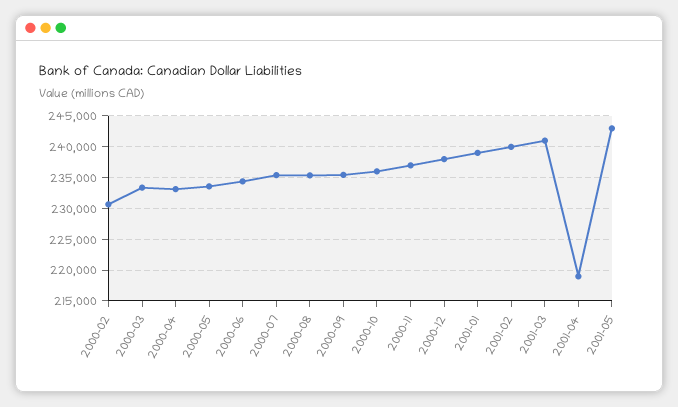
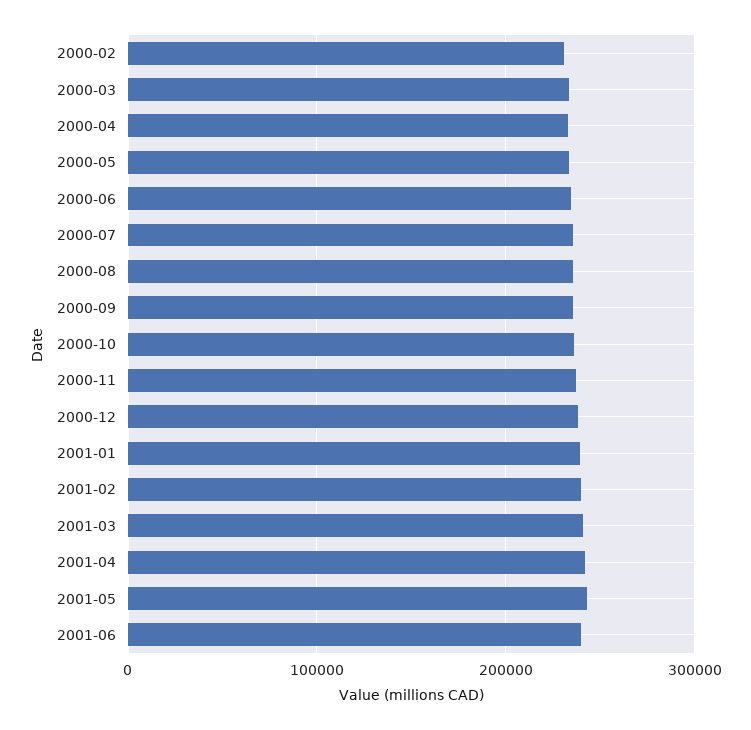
2001-04: 219000 -> 240000
2001-06: none -> 240000

